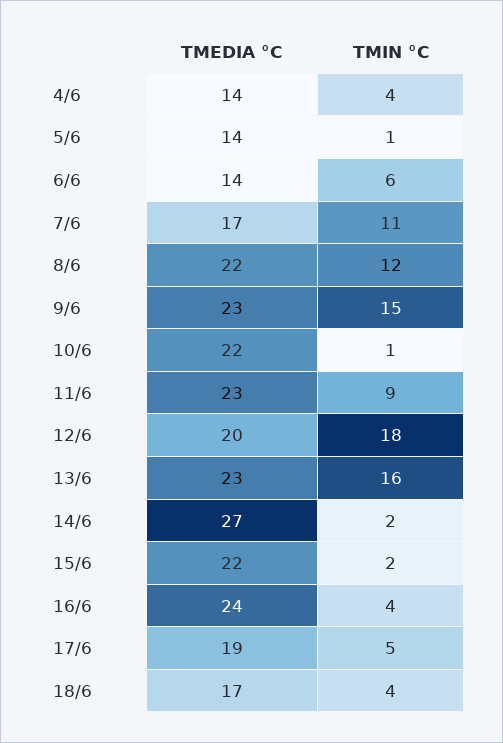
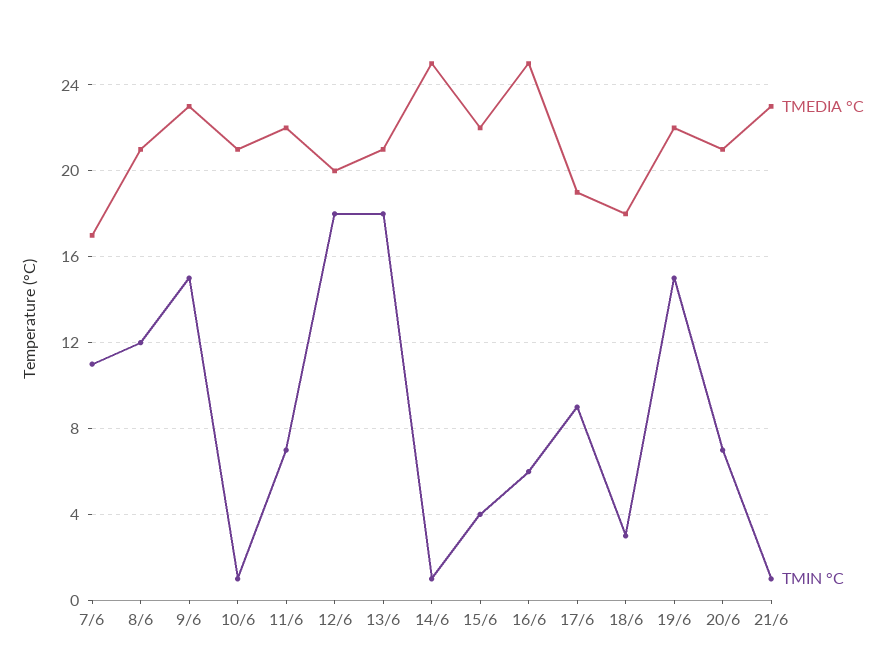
TMEDIA °C, 4/6: 14 -> none
TMIN °C, 4/6: 4 -> none
TMEDIA °C, 5/6: 14 -> none
TMIN °C, 5/6: 1 -> none
TMEDIA °C, 6/6: 14 -> none
TMIN °C, 6/6: 6 -> none
TMEDIA °C, 8/6: 22 -> 21
TMEDIA °C, 10/6: 22 -> 21
TMEDIA °C, 11/6: 23 -> 22
TMIN °C, 11/6: 9 -> 7
TMEDIA °C, 13/6: 23 -> 21
TMIN °C, 13/6: 16 -> 18
TMEDIA °C, 14/6: 27 -> 25
TMIN °C, 14/6: 2 -> 1
TMIN °C, 15/6: 2 -> 4
TMEDIA °C, 16/6: 24 -> 25
TMIN °C, 16/6: 4 -> 6
TMIN °C, 17/6: 5 -> 9
TMEDIA °C, 18/6: 17 -> 18
TMIN °C, 18/6: 4 -> 3
TMEDIA °C, 19/6: none -> 22
TMIN °C, 19/6: none -> 15
TMEDIA °C, 20/6: none -> 21
TMIN °C, 20/6: none -> 7
TMEDIA °C, 21/6: none -> 23
TMIN °C, 21/6: none -> 1

